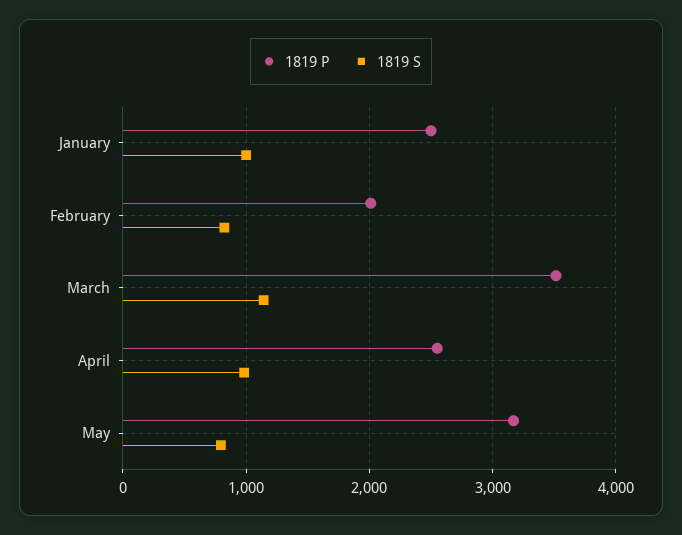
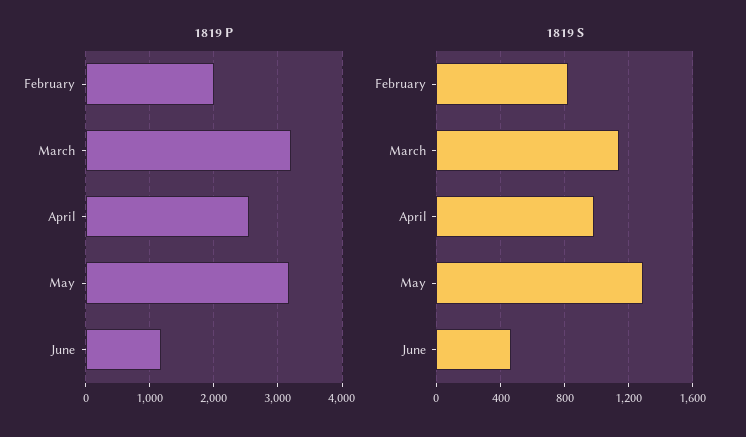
1819 P, January: 2500 -> none
1819 S, January: 1000 -> none
1819 P, March: 3500 -> 3200
1819 S, May: 800 -> 1300
1819 P, June: none -> 1200
1819 S, June: none -> 450

